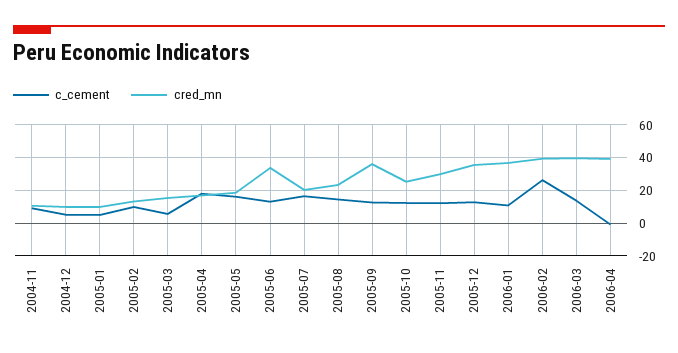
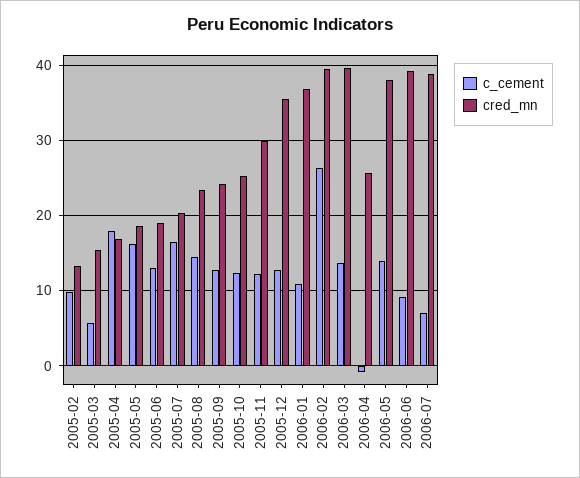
c_cement, 2004-11: 10 -> none
cred_mn, 2004-11: 10 -> none
c_cement, 2004-12: 5 -> none
cred_mn, 2004-12: 10 -> none
c_cement, 2005-01: 5 -> none
cred_mn, 2005-01: 10 -> none
cred_mn, 2005-06: 35 -> 19
cred_mn, 2005-09: 35 -> 24
cred_mn, 2006-04: 40 -> 26
c_cement, 2006-05: none -> 14
cred_mn, 2006-05: none -> 38
c_cement, 2006-06: none -> 9
cred_mn, 2006-06: none -> 39
c_cement, 2006-07: none -> 7
cred_mn, 2006-07: none -> 39

